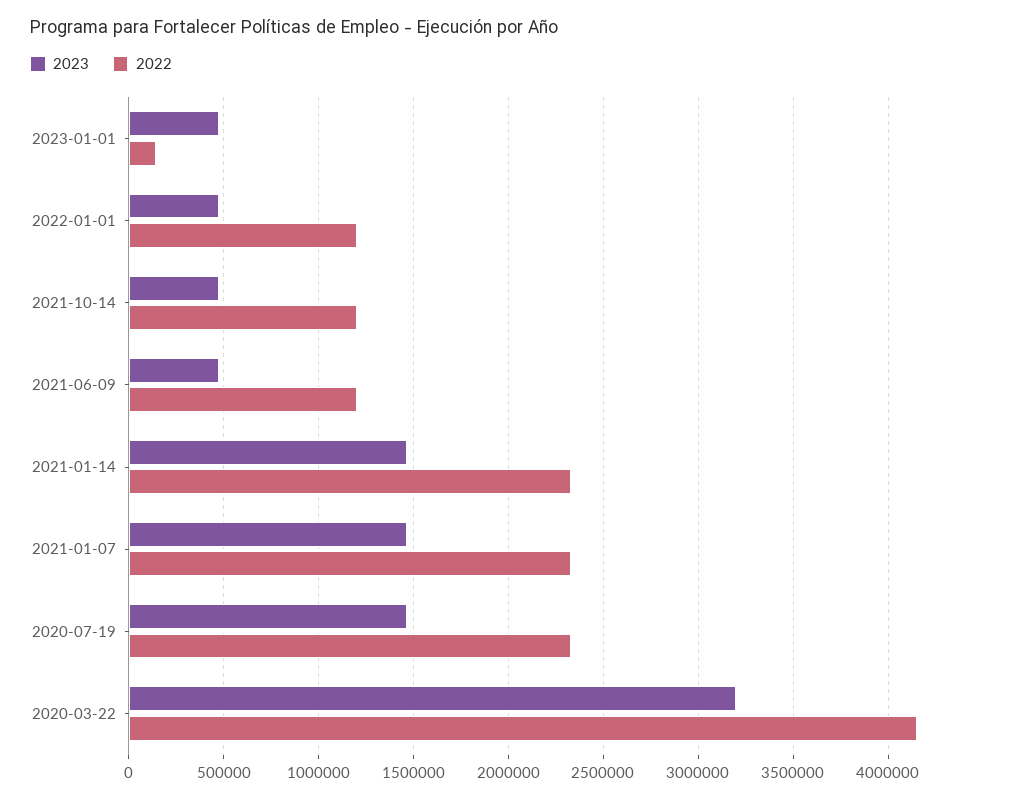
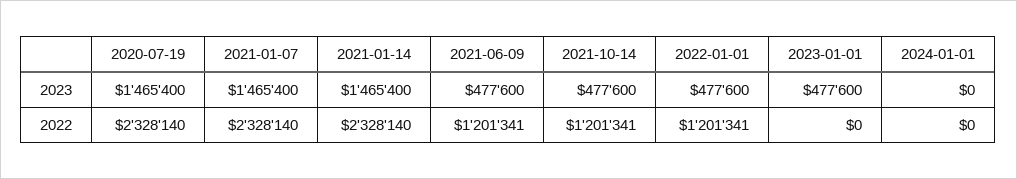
2022, 2023-01-01: 150000 -> 0
2023, 2020-03-22: 3200000 -> none
2022, 2020-03-22: 4150000 -> none
2023, 2024-01-01: none -> 0
2022, 2024-01-01: none -> 0

